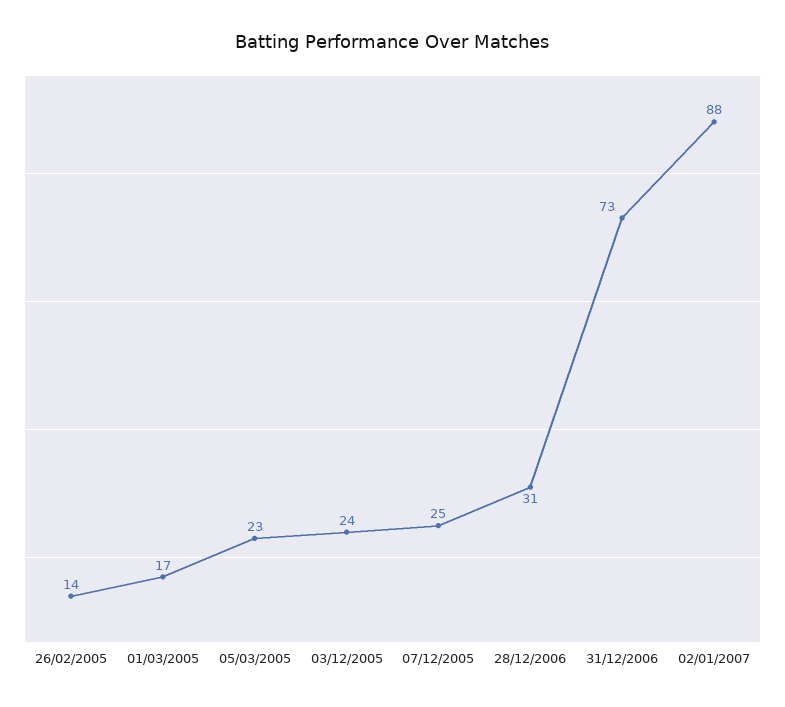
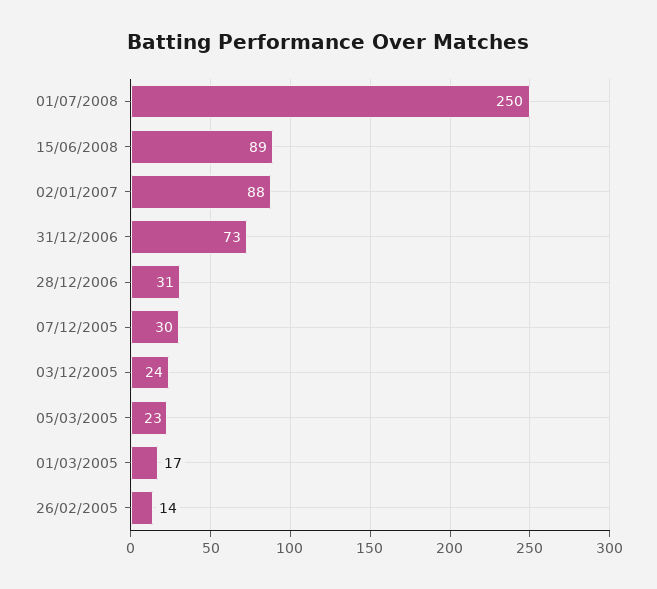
07/12/2005: 25 -> 30
01/07/2008: none -> 250
15/06/2008: none -> 89

